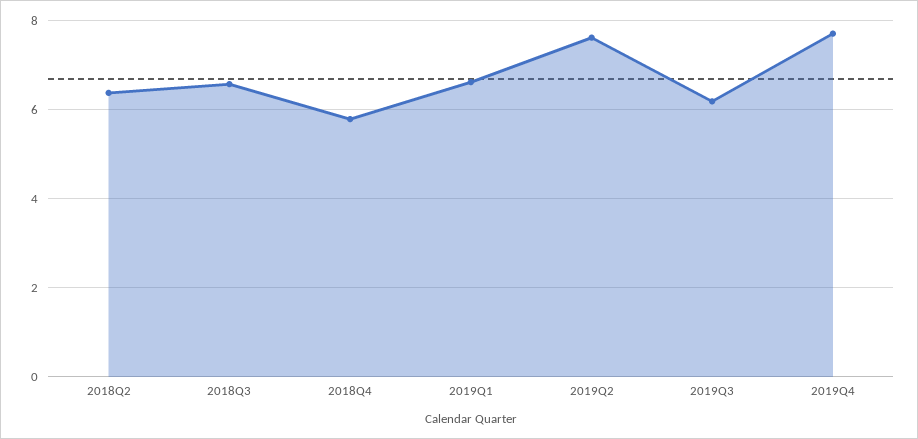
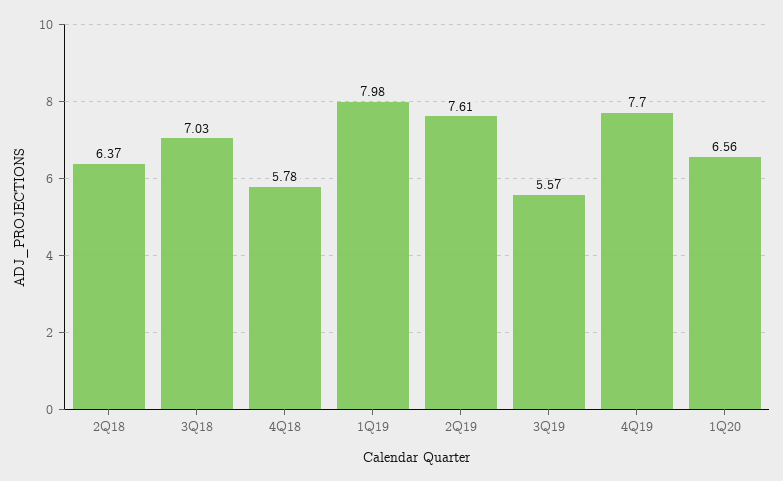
2018Q3: 6.6 -> 7.03
2019Q1: 6.6 -> 7.98
2019Q3: 6.2 -> 5.57
1Q20: none -> 6.56

